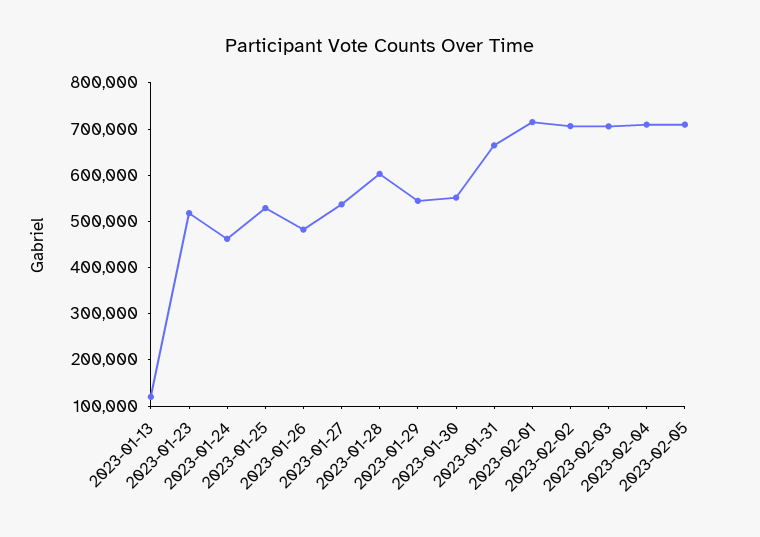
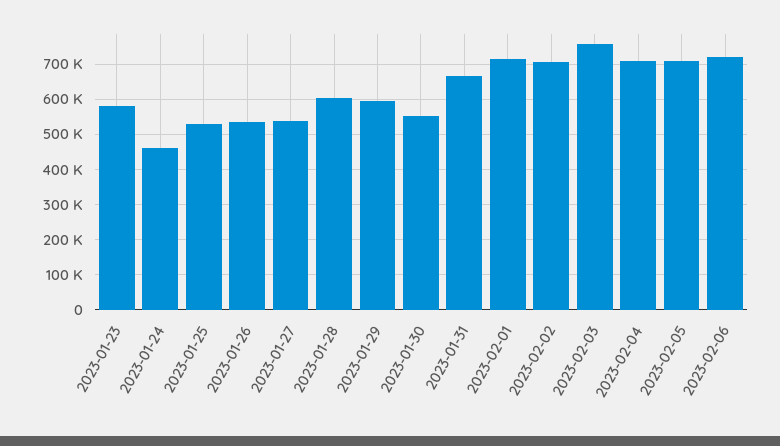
2023-01-13: 120000 -> none
2023-01-23: 520000 -> 580000
2023-01-26: 480000 -> 540000
2023-01-29: 540000 -> 600000
2023-02-03: 700000 -> 760000
2023-02-06: none -> 720000

